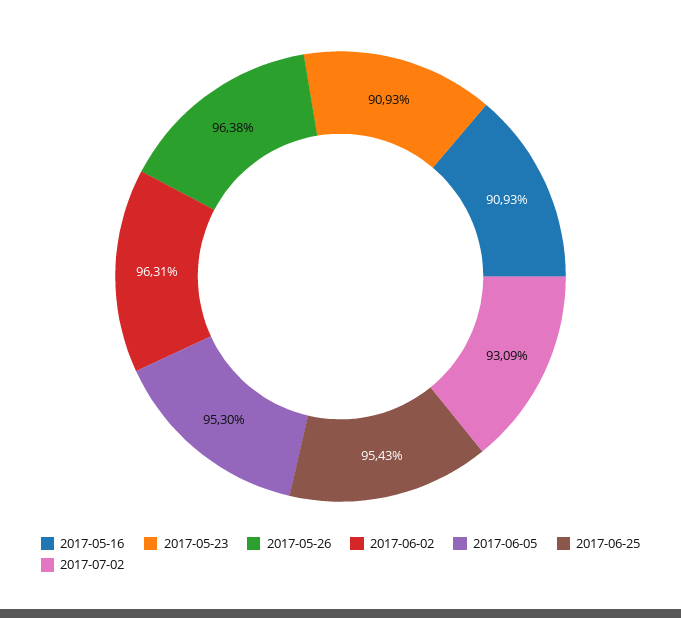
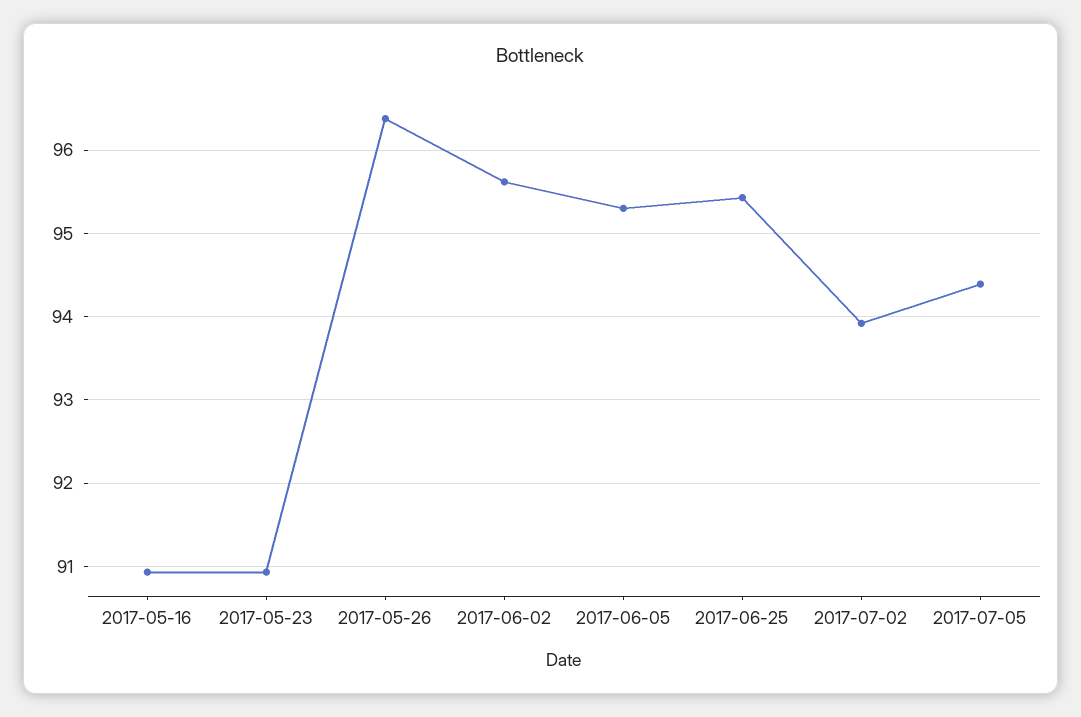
2017-06-02: 96.31 -> 95.6
2017-07-02: 93.09 -> 93.9
2017-07-05: none -> 94.4

